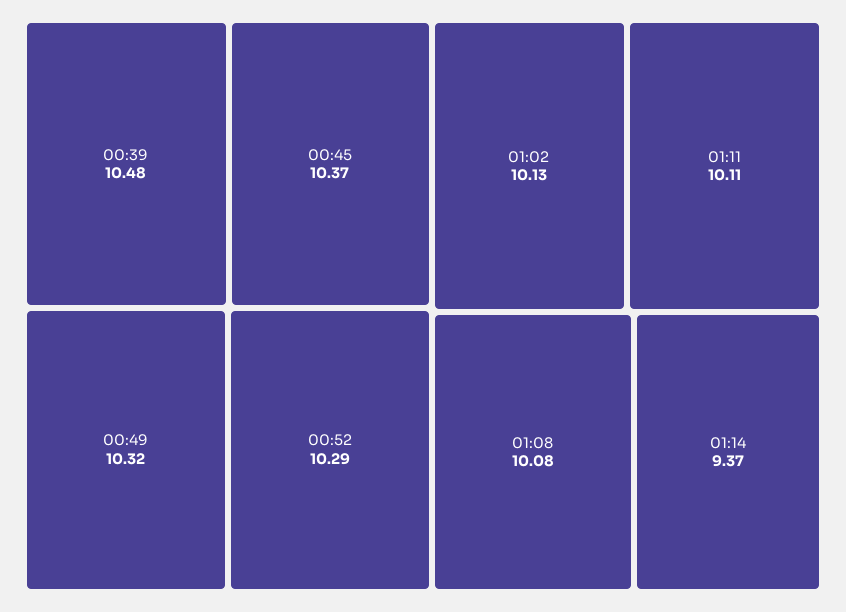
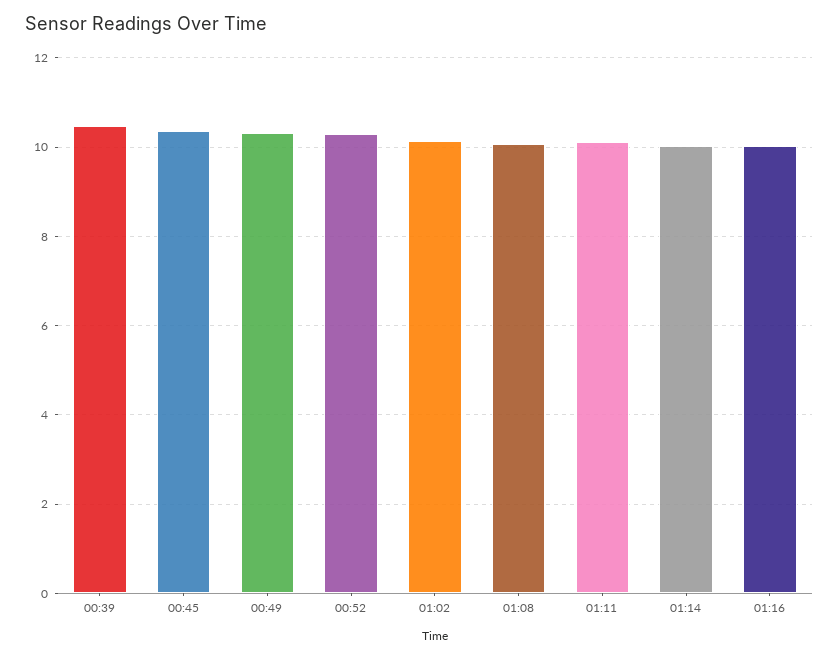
01:14: 9.37 -> 10
01:16: none -> 10

